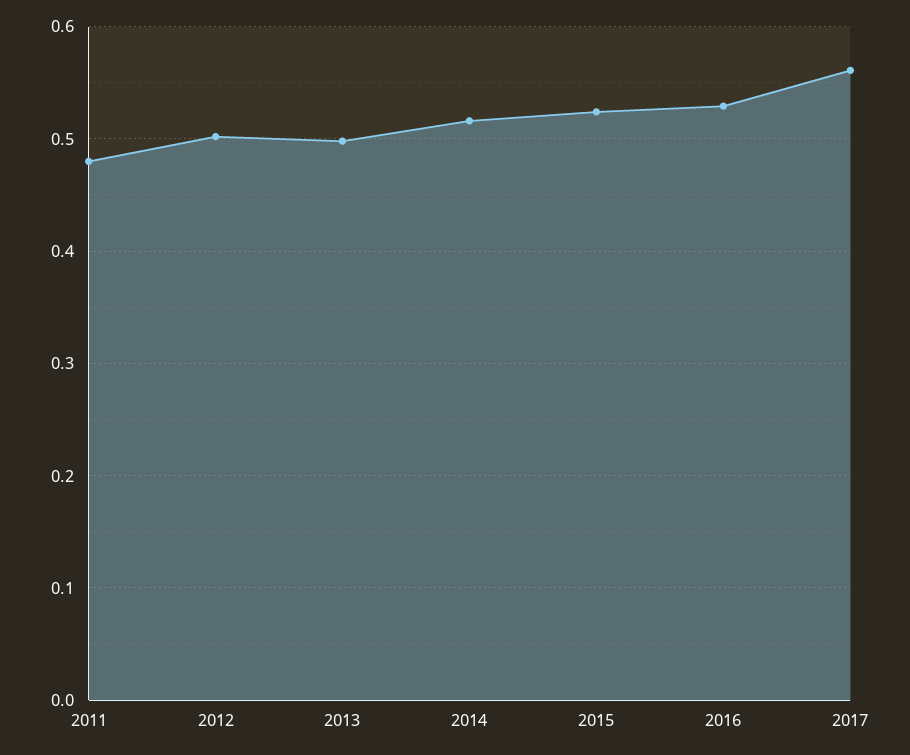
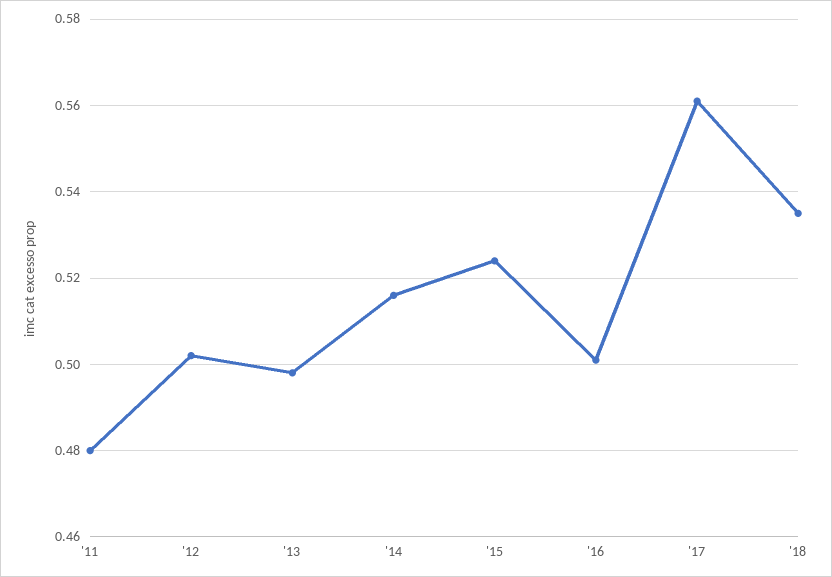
2016: 0.53 -> 0.5
'18: none -> 0.535

